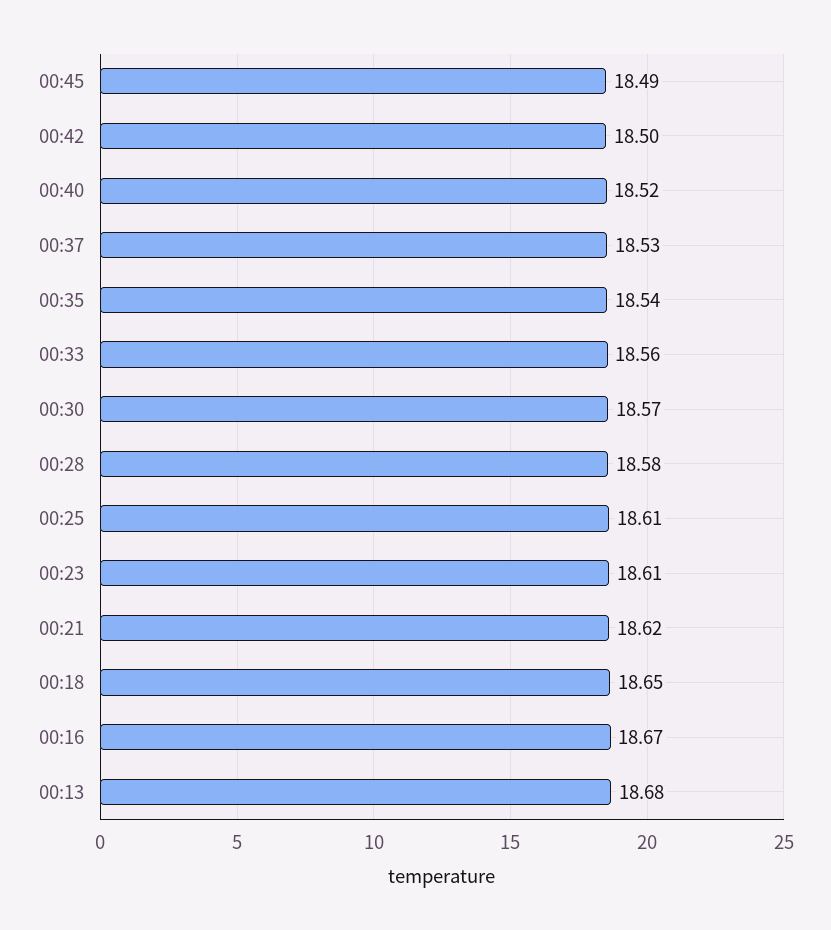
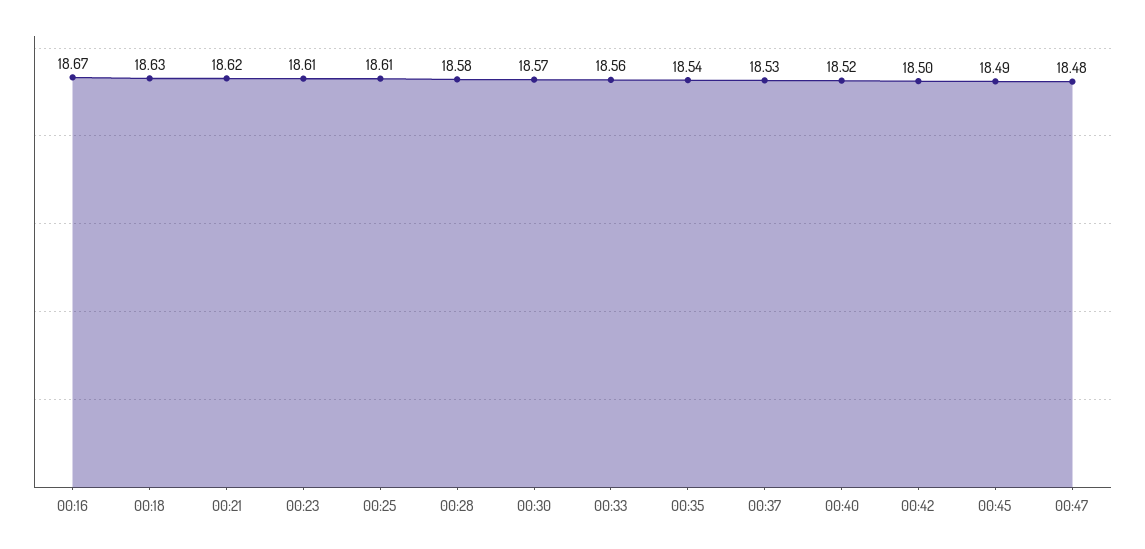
00:18: 18.65 -> 18.63
00:13: 18.68 -> none
00:47: none -> 18.48

